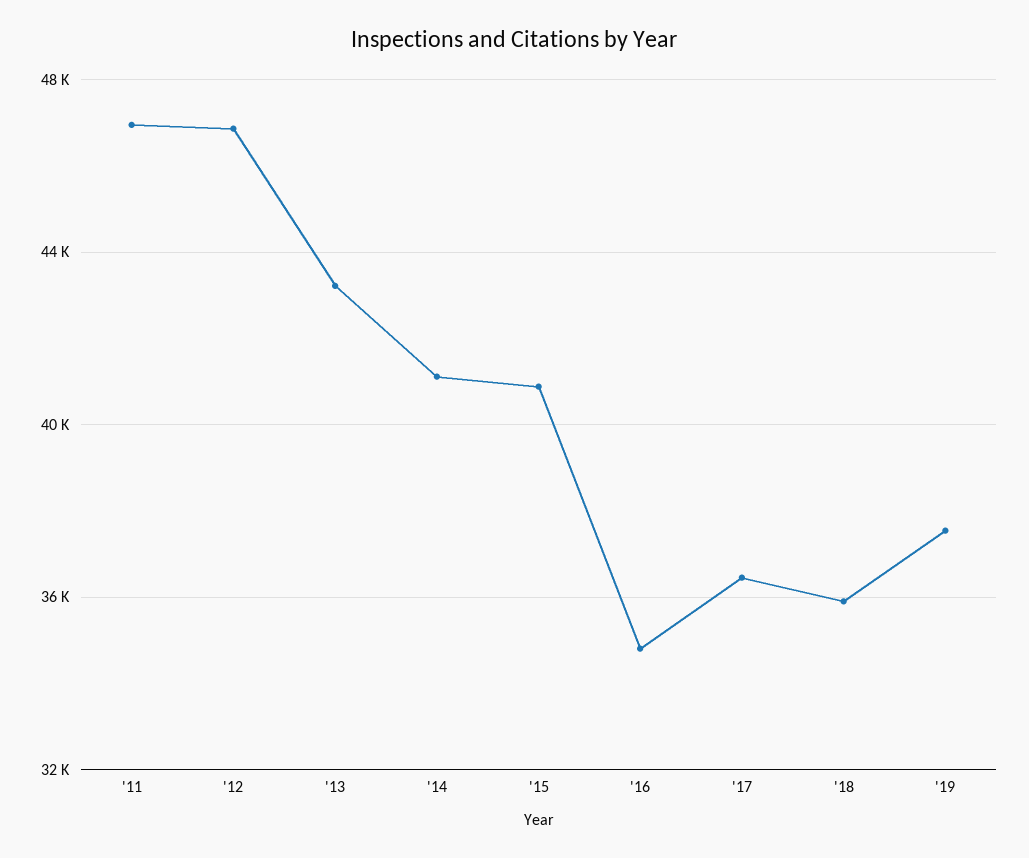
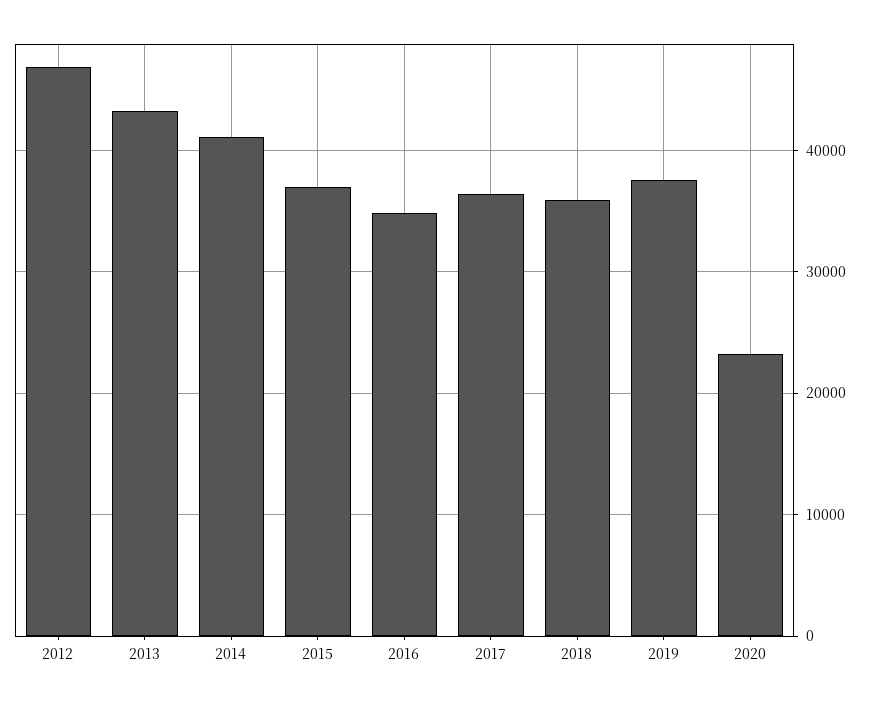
'11: 47000 -> none
'15: 41000 -> 37000
2020: none -> 23000

